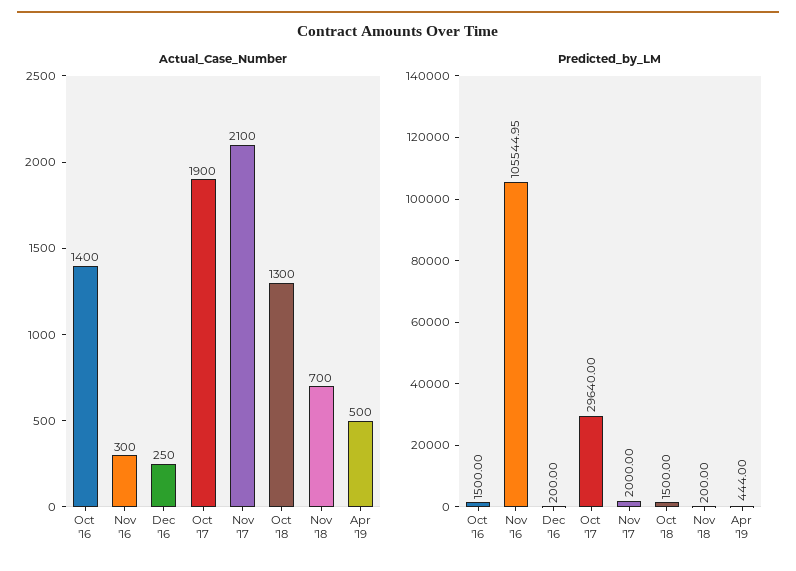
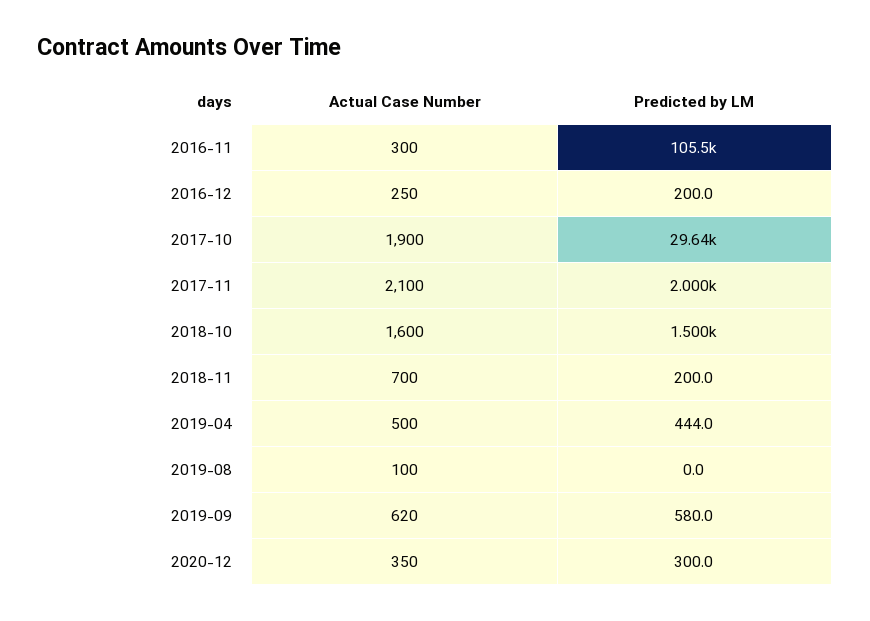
Actual_Case_Number, Oct '16: 1400 -> none
Actual_Case_Number, Oct '18: 1300 -> 1600
Predicted_by_LM, Oct '16: 1500 -> none
Actual_Case_Number, 2019-08: none -> 100
Predicted_by_LM, 2019-08: none -> 0
Actual_Case_Number, 2019-09: none -> 620
Predicted_by_LM, 2019-09: none -> 580
Actual_Case_Number, 2020-12: none -> 350
Predicted_by_LM, 2020-12: none -> 300

